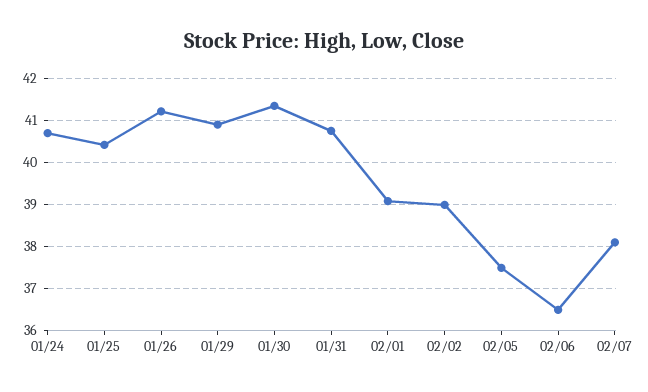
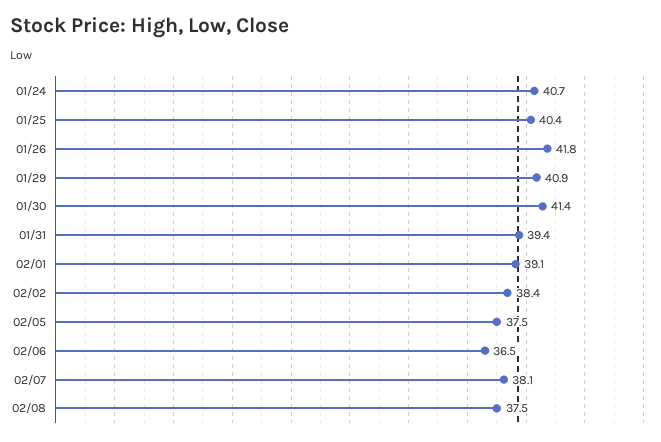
01/26: 41.2 -> 41.8
01/31: 40.8 -> 39.4
02/02: 39 -> 38.4
02/08: none -> 37.5

